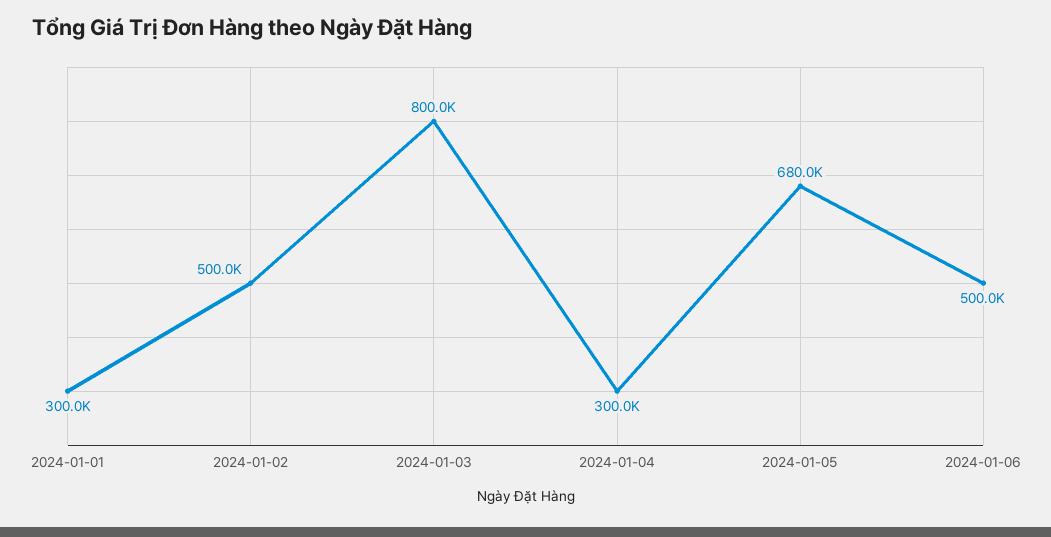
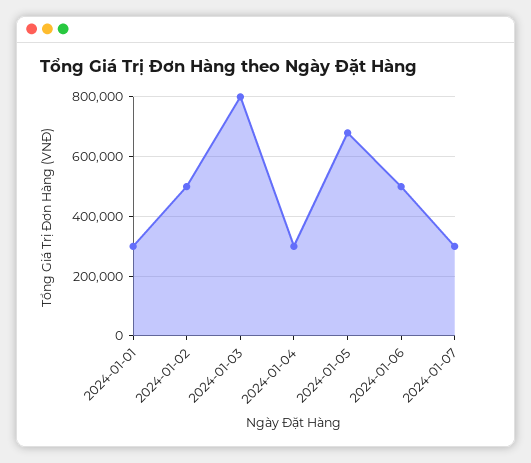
2024-01-07: none -> 300000

